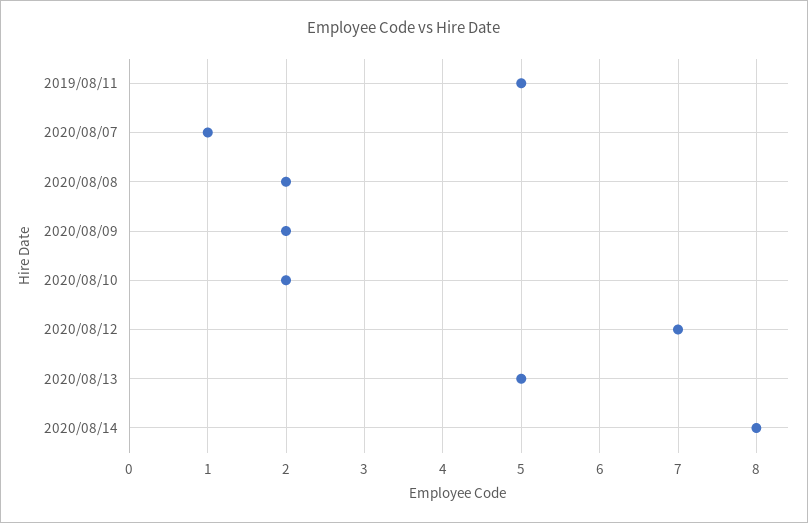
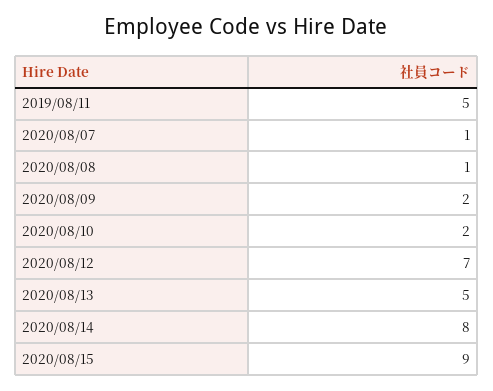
2020/08/08: 2 -> 1
2020/08/15: none -> 9

